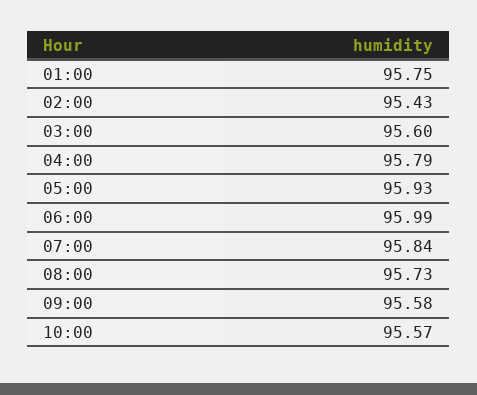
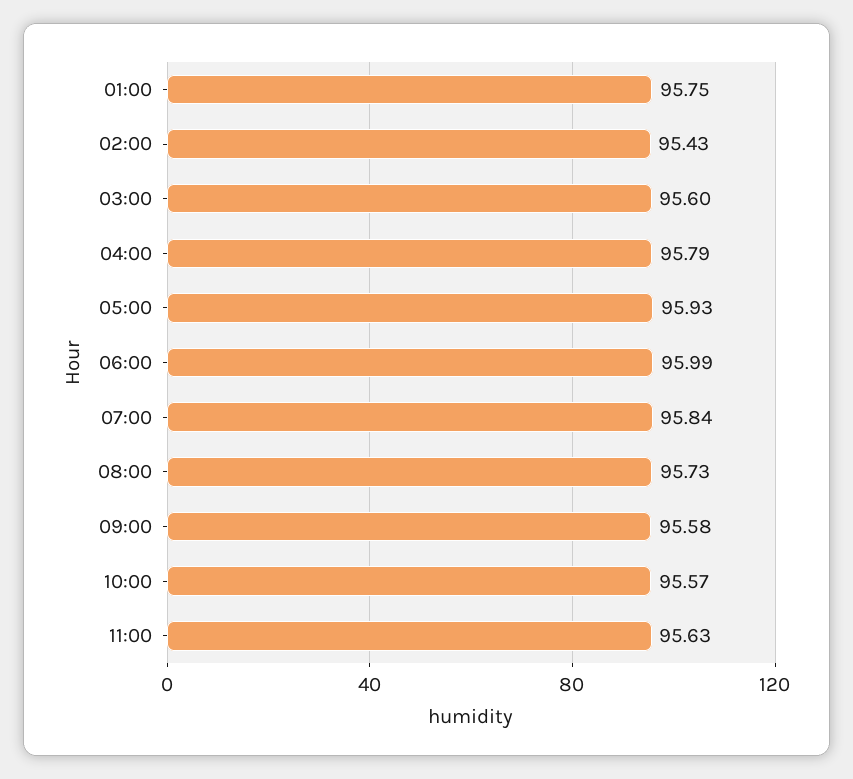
11:00: none -> 95.63

